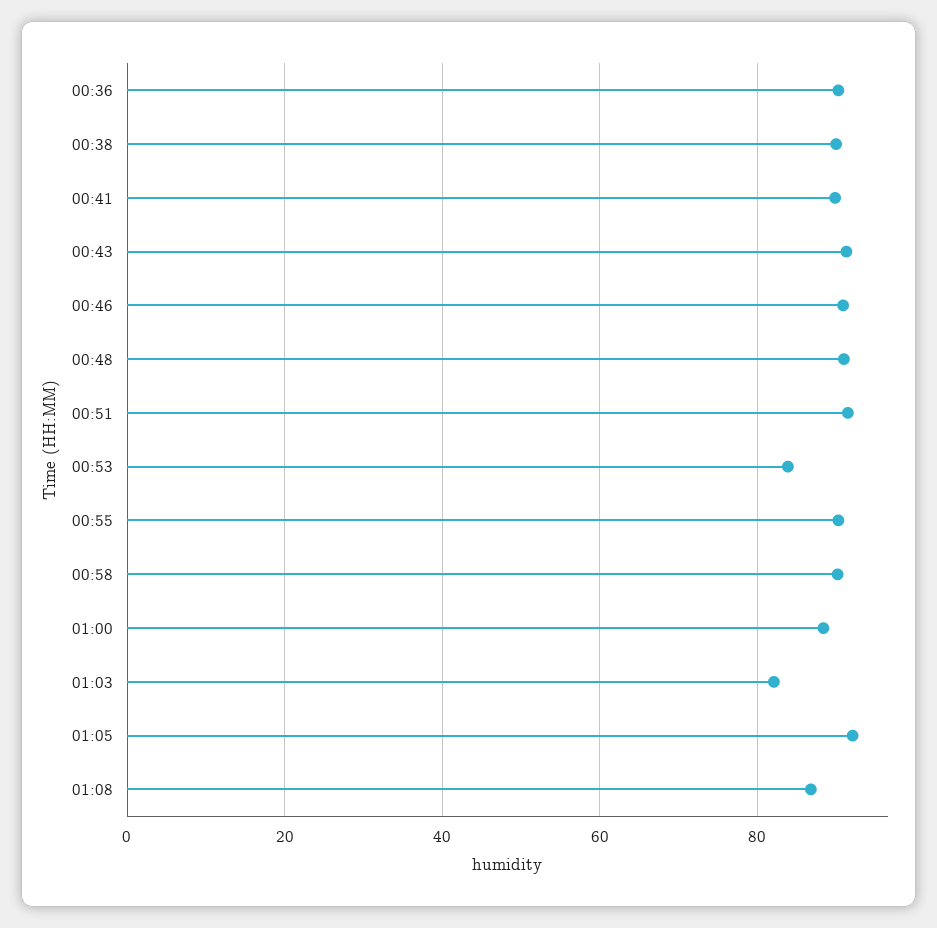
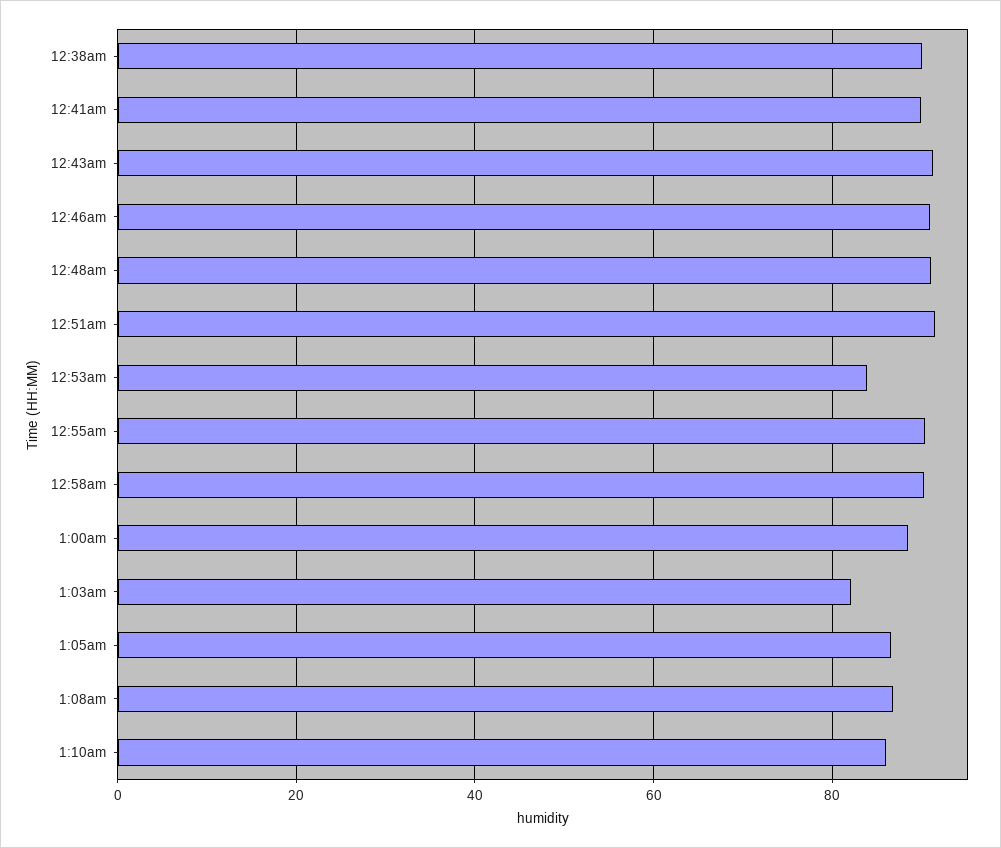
00:36: 90 -> none
01:05: 92 -> 86
1:10am: none -> 86

